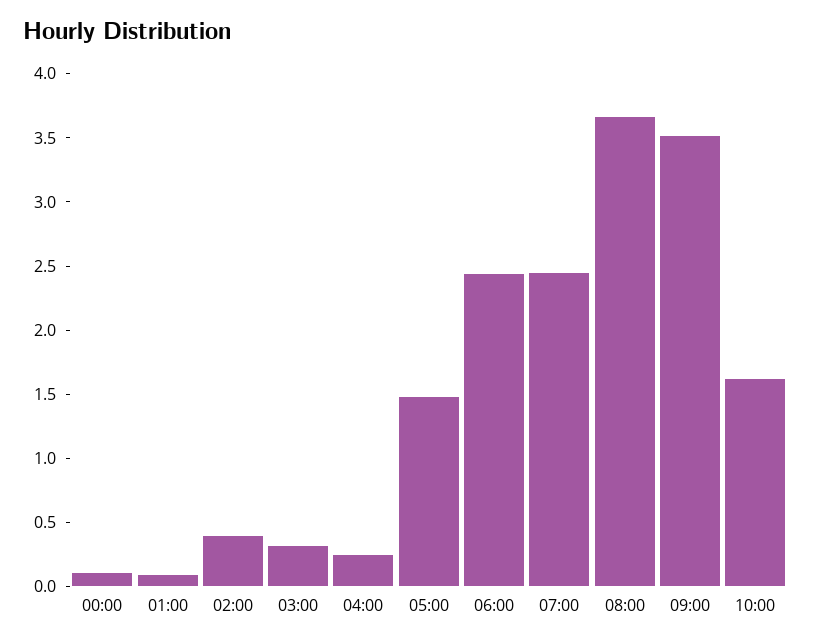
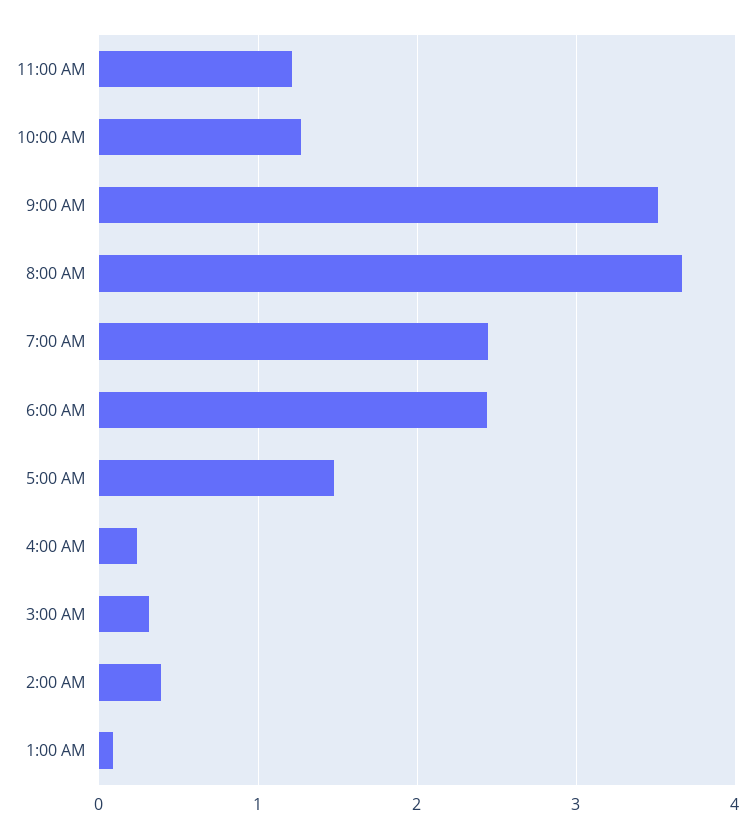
00:00: 0.1 -> none
10:00: 1.6 -> 1.3
11:00 AM: none -> 1.2

